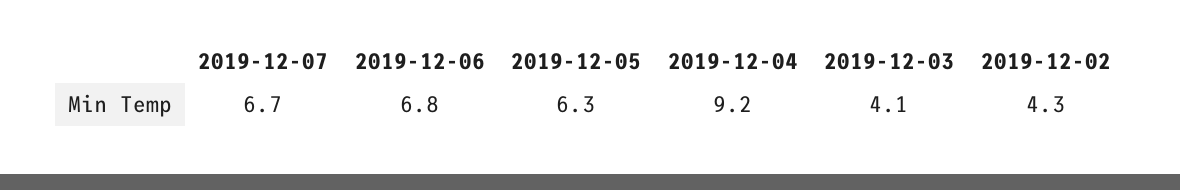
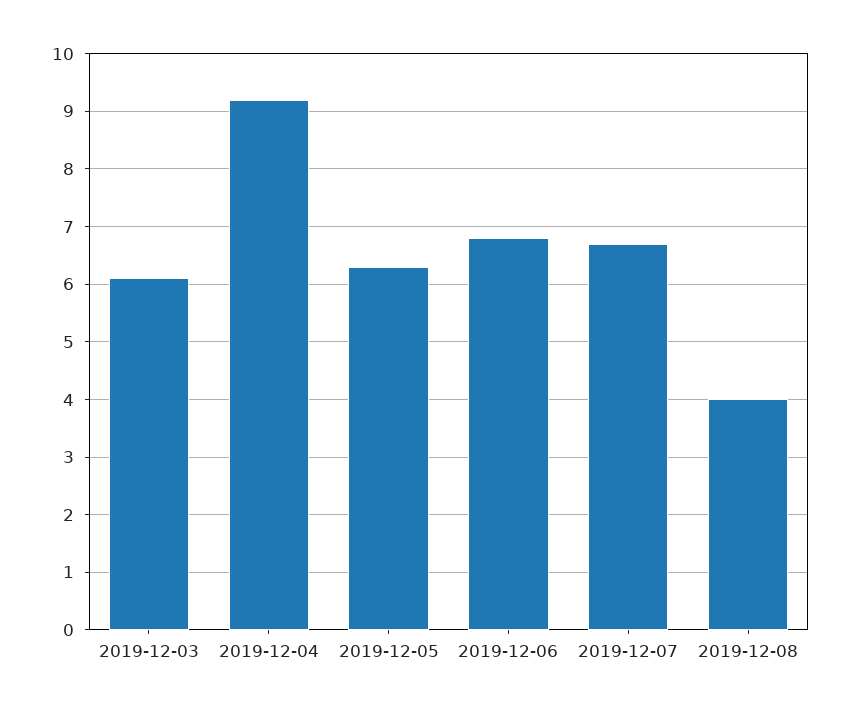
2019-12-03: 4.1 -> 6
2019-12-02: 4.3 -> none
2019-12-08: none -> 4

